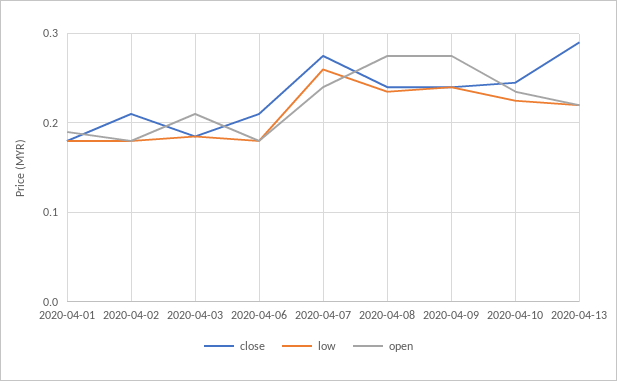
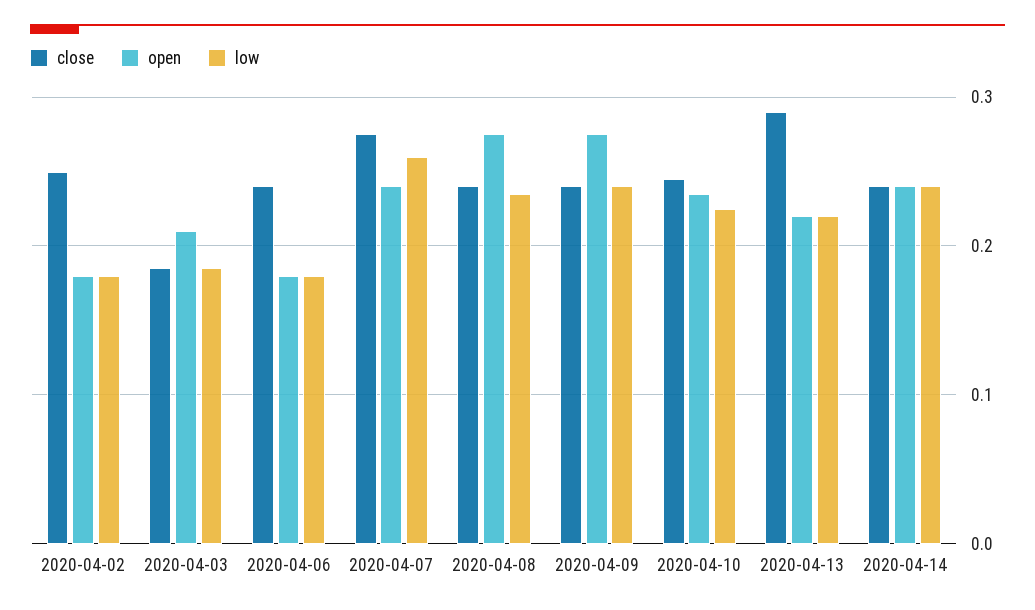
close, 2020-04-01: 0.18 -> none
low, 2020-04-01: 0.18 -> none
open, 2020-04-01: 0.19 -> none
close, 2020-04-02: 0.21 -> 0.25
close, 2020-04-06: 0.21 -> 0.24
close, 2020-04-14: none -> 0.24
open, 2020-04-14: none -> 0.24
low, 2020-04-14: none -> 0.24

